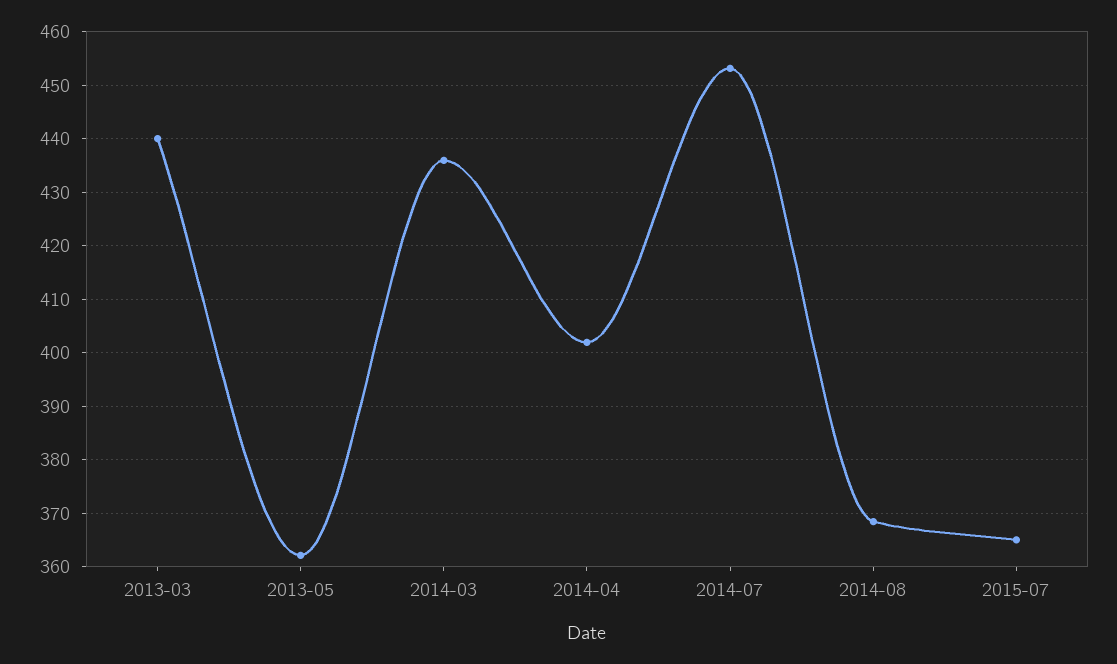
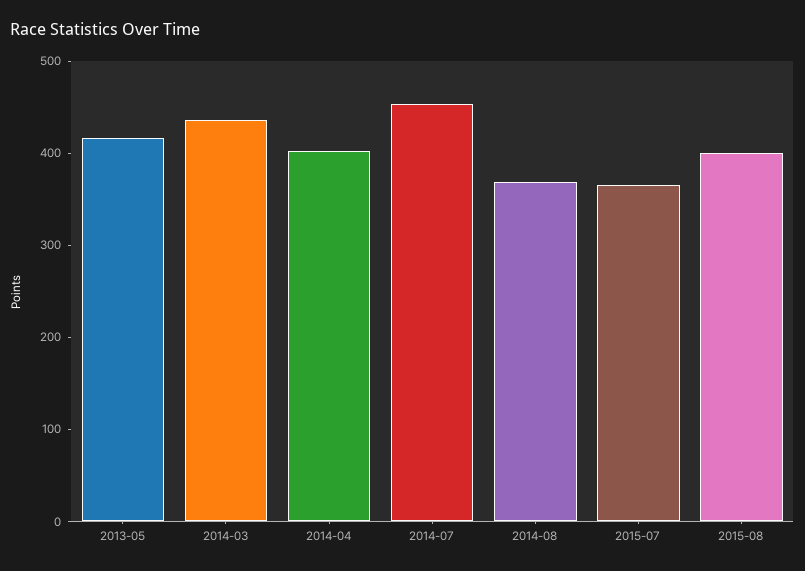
2013-03: 440 -> none
2013-05: 362 -> 420
2015-08: none -> 400

